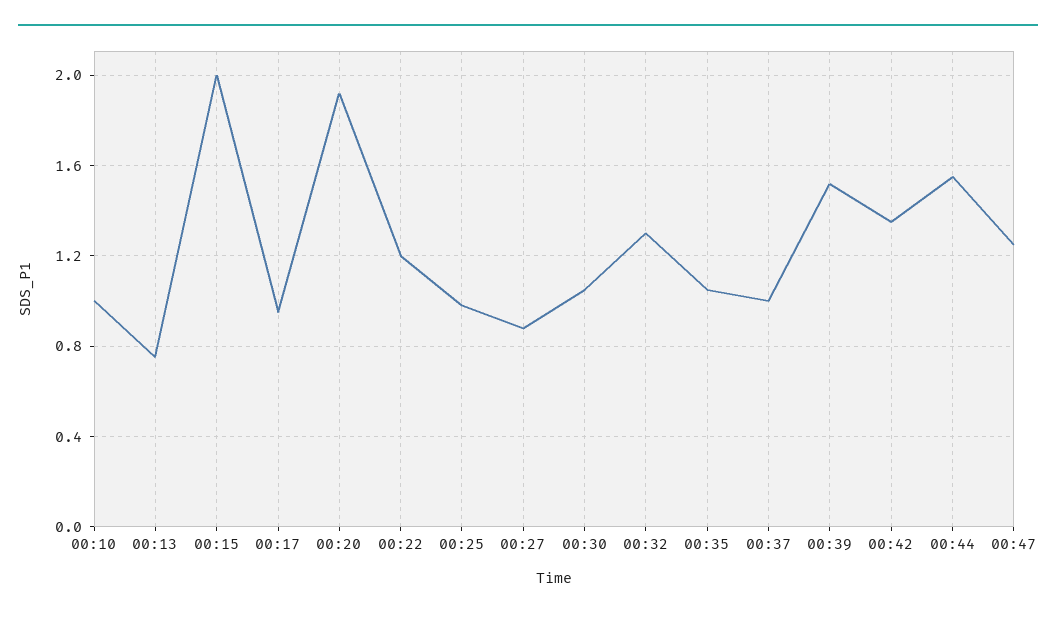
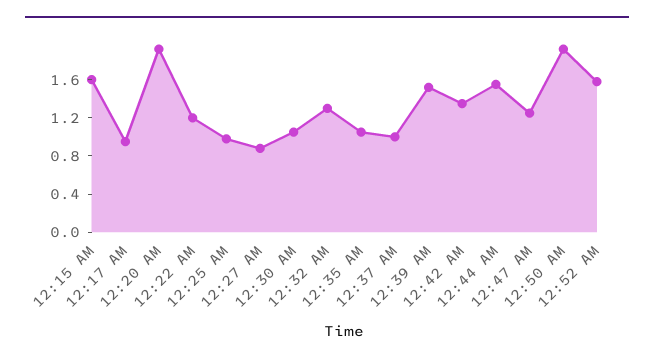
00:10: 1 -> none
00:13: 0.75 -> none
00:15: 2 -> 1.6
12:50 AM: none -> 1.9
12:52 AM: none -> 1.6

